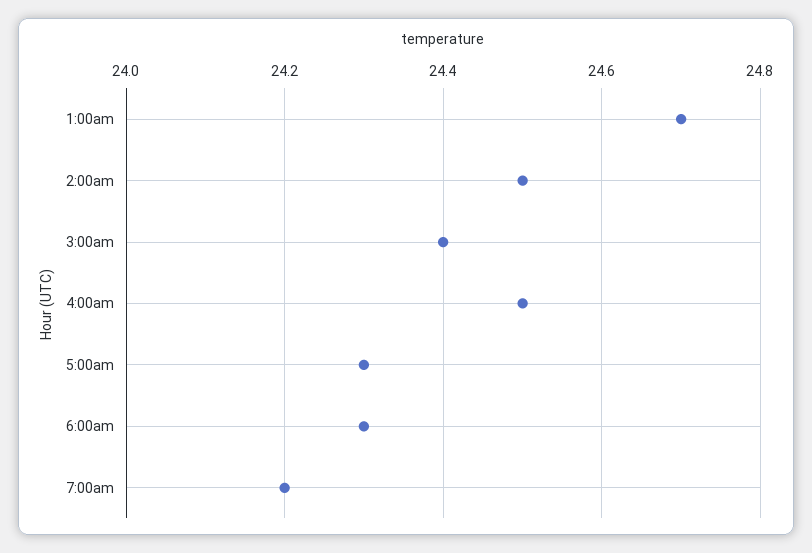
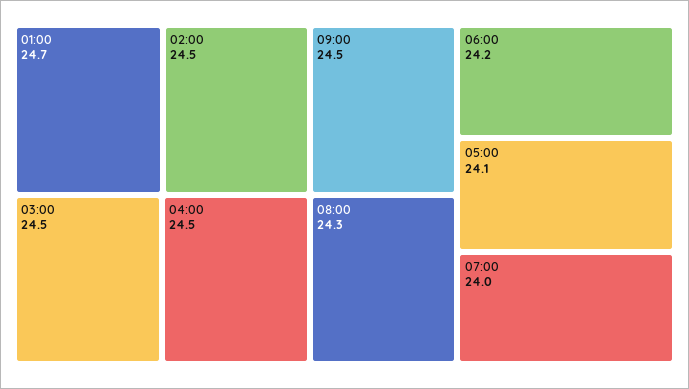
3:00am: 24.4 -> 24.5
5:00am: 24.3 -> 24.1
6:00am: 24.3 -> 24.2
7:00am: 24.2 -> 24
09:00: none -> 24.5
08:00: none -> 24.3

